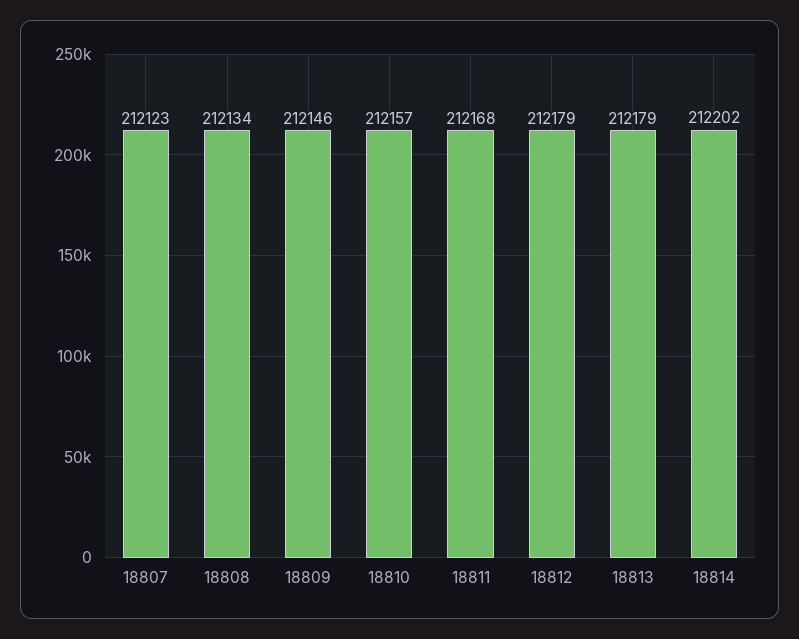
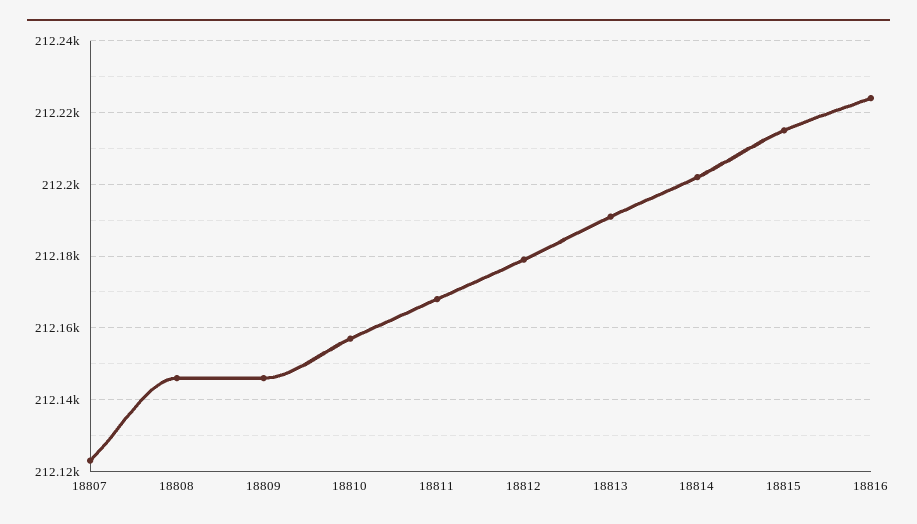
18808: 212134 -> 212145
18813: 212179 -> 212190
18815: none -> 212215
18816: none -> 212225

